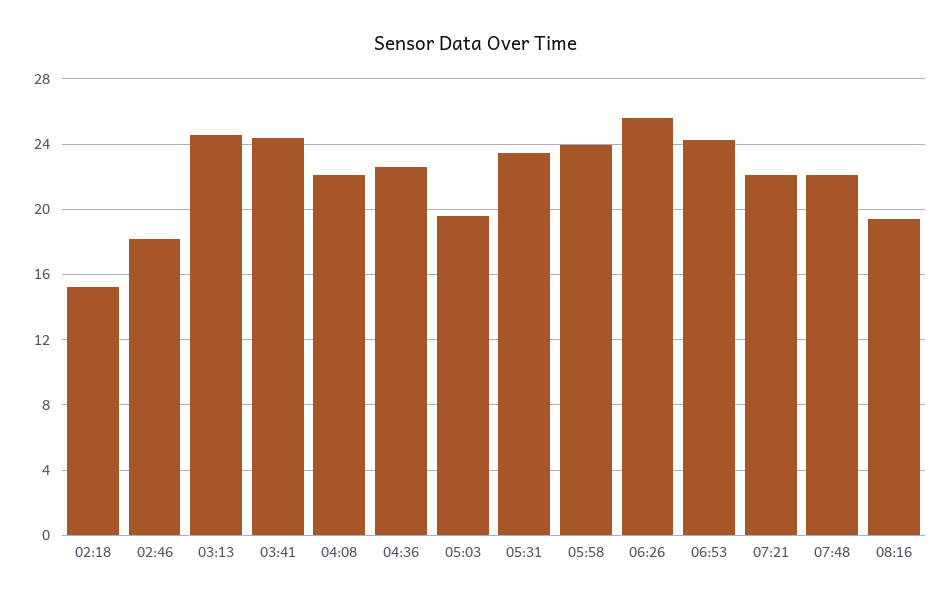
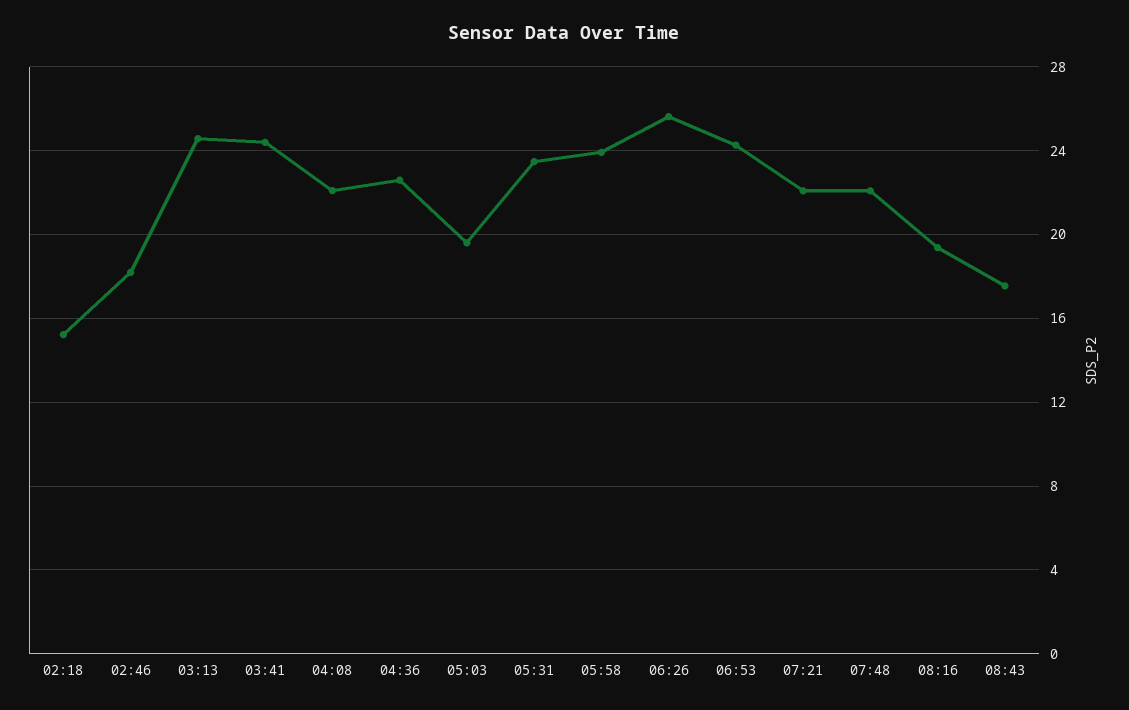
08:43: none -> 17.5

